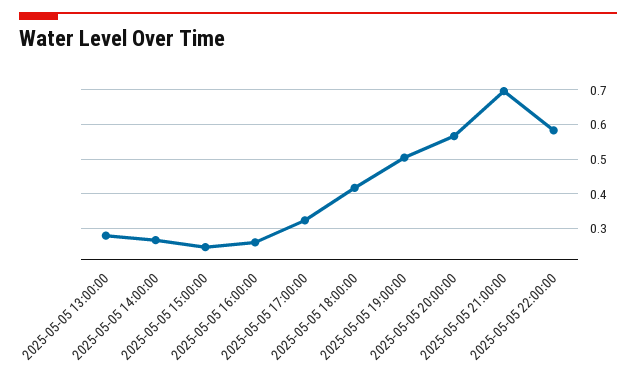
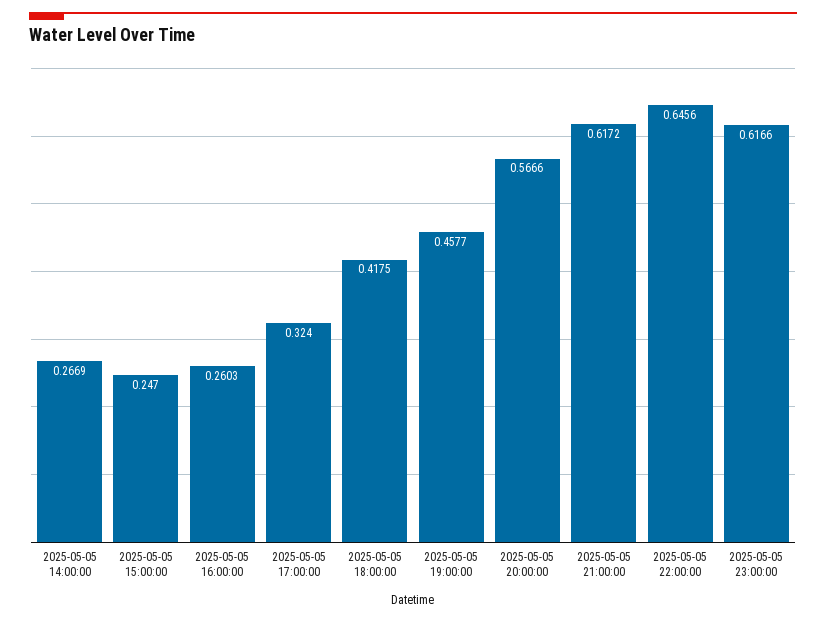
2025-05-05 13:00:00: 0.28 -> none
2025-05-05 19:00:00: 0.5 -> 0.4577
2025-05-05 21:00:00: 0.7 -> 0.6172
2025-05-05 22:00:00: 0.58 -> 0.6456
2025-05-05 23:00:00: none -> 0.6166

